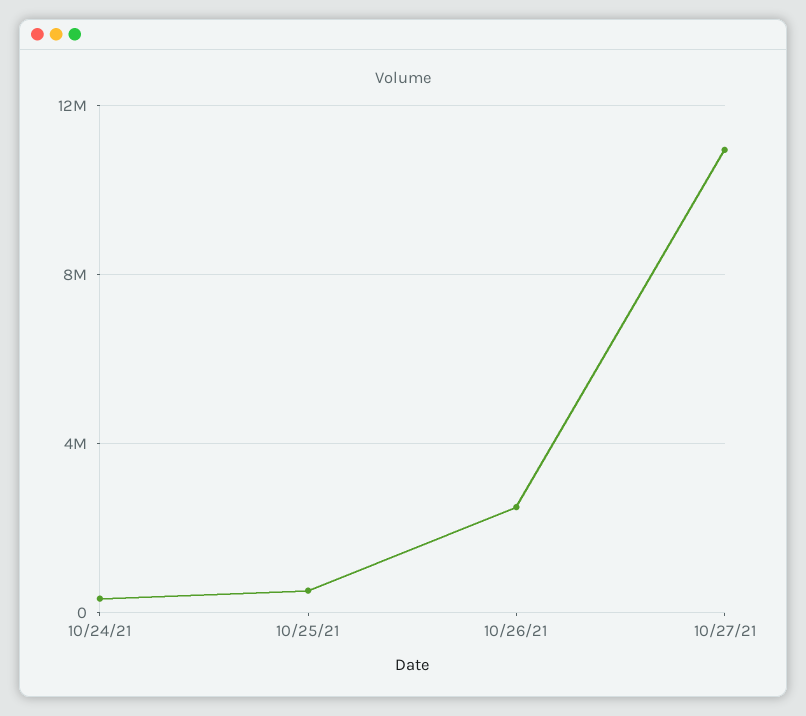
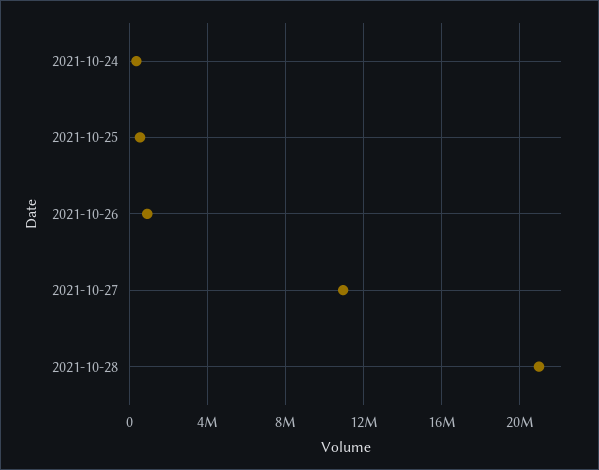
10/26/21: 2500000 -> 1000000
2021-10-28: none -> 21000000

